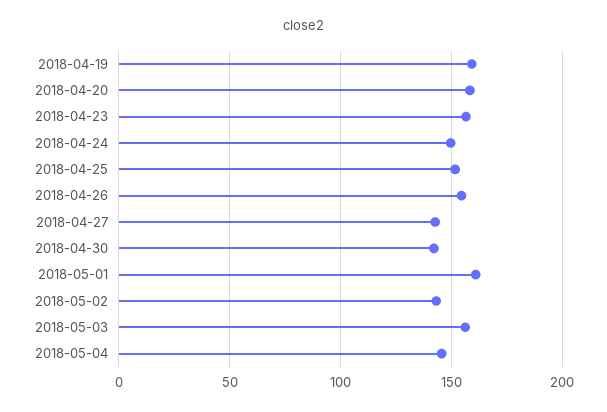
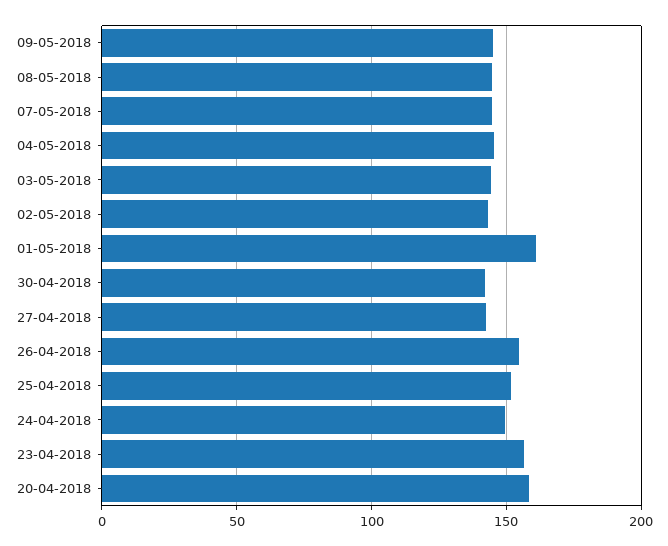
2018-04-19: 160 -> none
2018-05-03: 155 -> 145
09-05-2018: none -> 145
08-05-2018: none -> 145
07-05-2018: none -> 145

